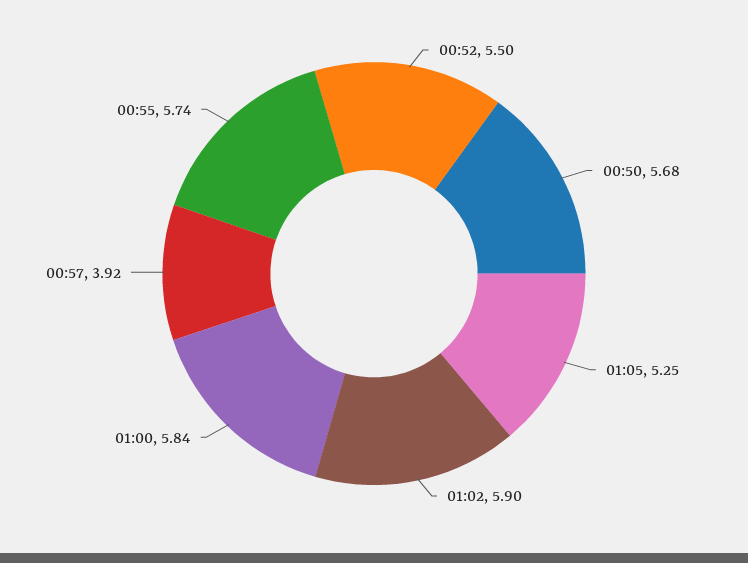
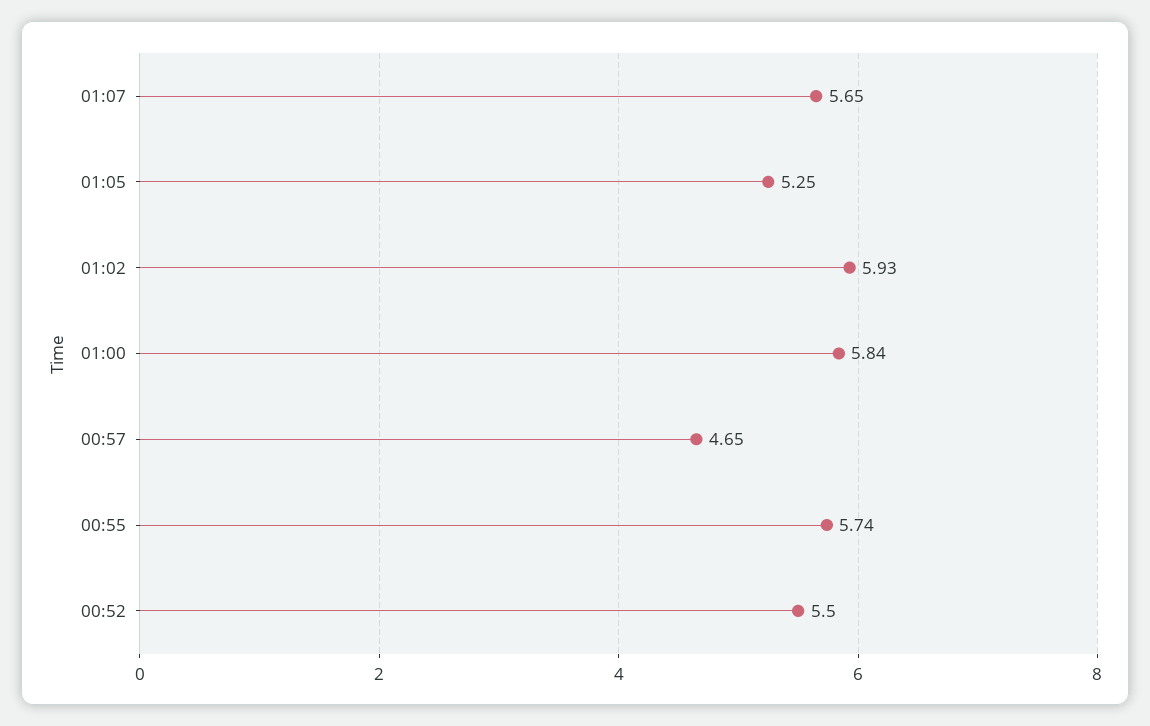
00:50: 5.68 -> none
01:02: 5.9 -> 5.93
00:57: 3.92 -> 4.65
01:07: none -> 5.65

